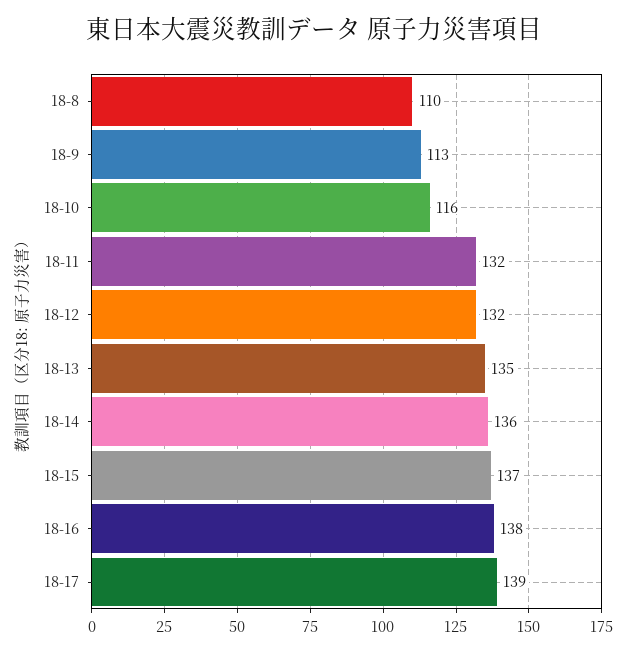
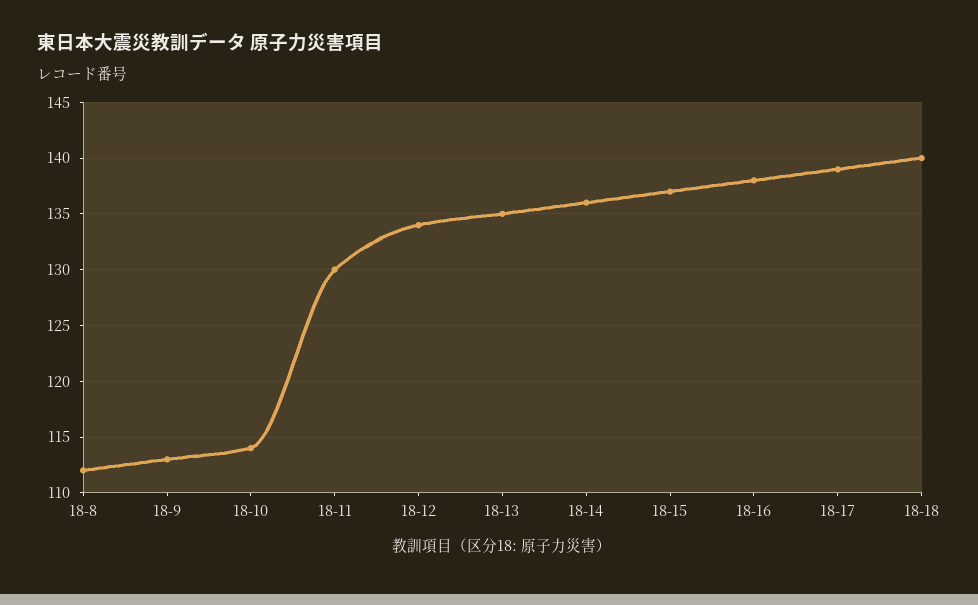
18-8: 110 -> 112
18-10: 116 -> 114
18-11: 132 -> 130
18-12: 132 -> 134
18-18: none -> 140

